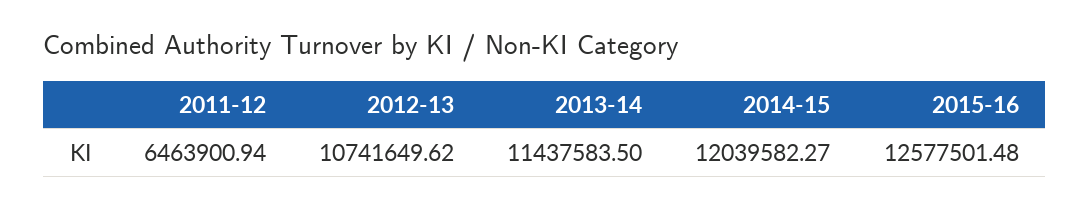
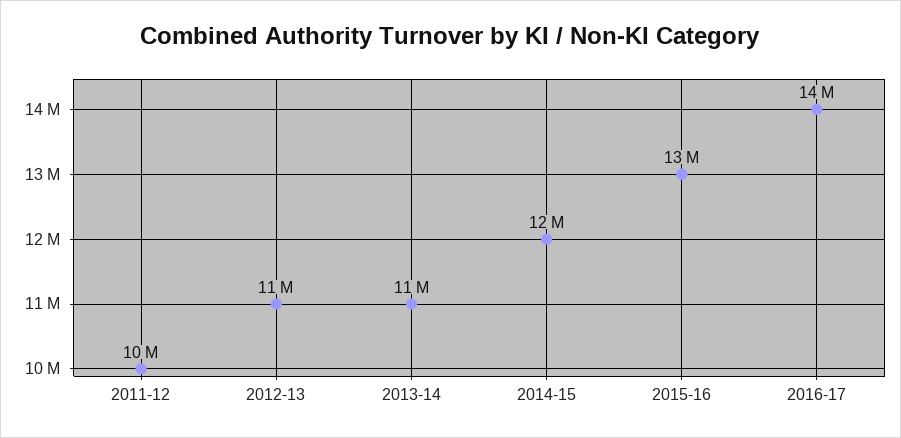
2011-12: 6463900.94 -> 10000000
2016-17: none -> 14000000

